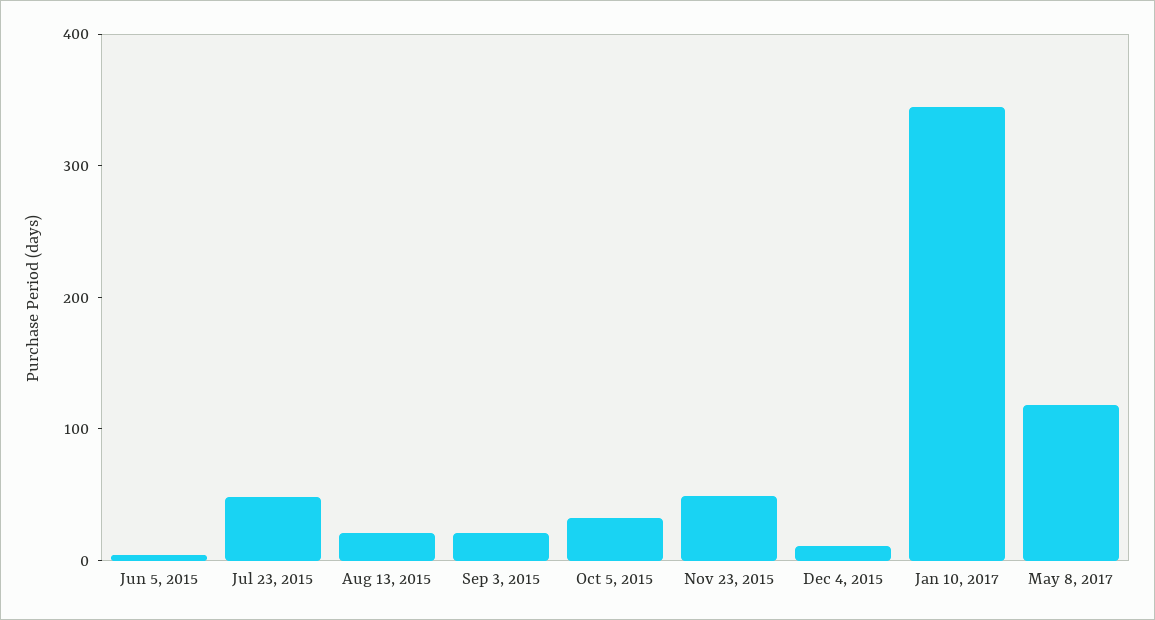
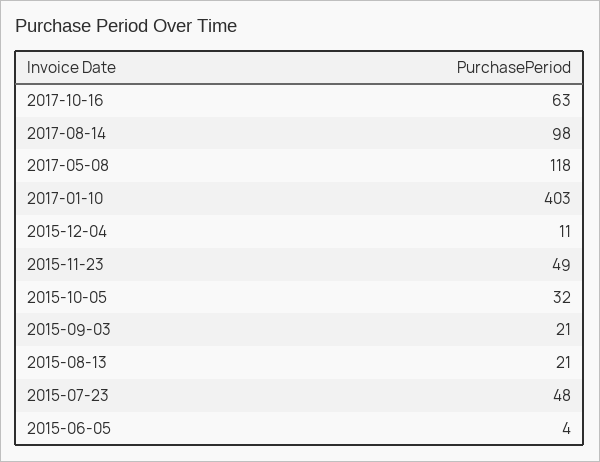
Jan 10, 2017: 340 -> 403
2017-10-16: none -> 63
2017-08-14: none -> 98

